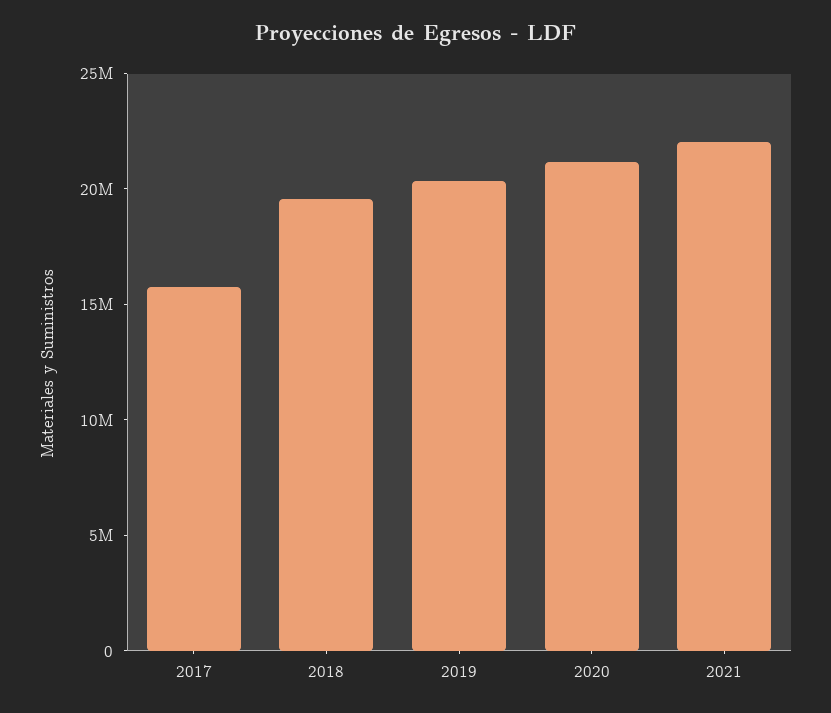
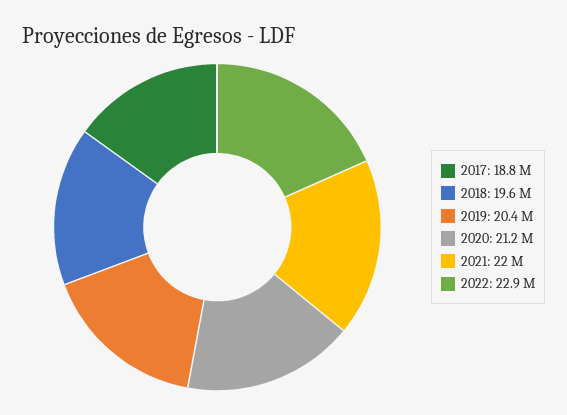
2017: 16000000 -> 18800000
2022: none -> 22900000

